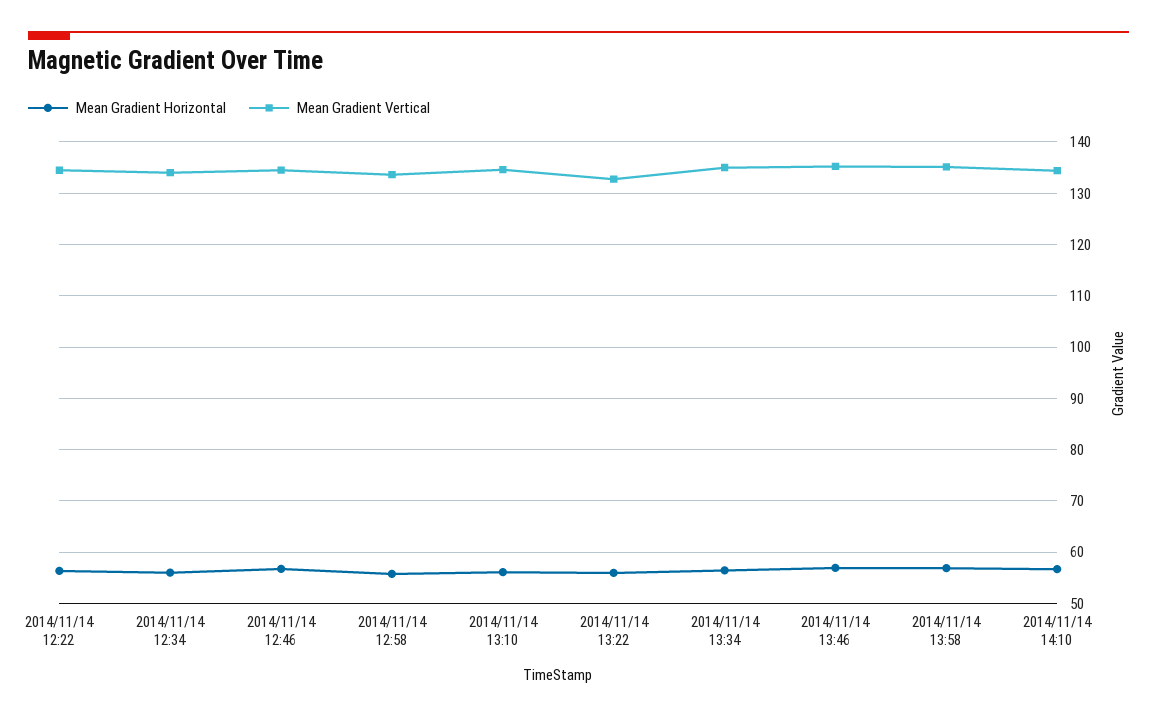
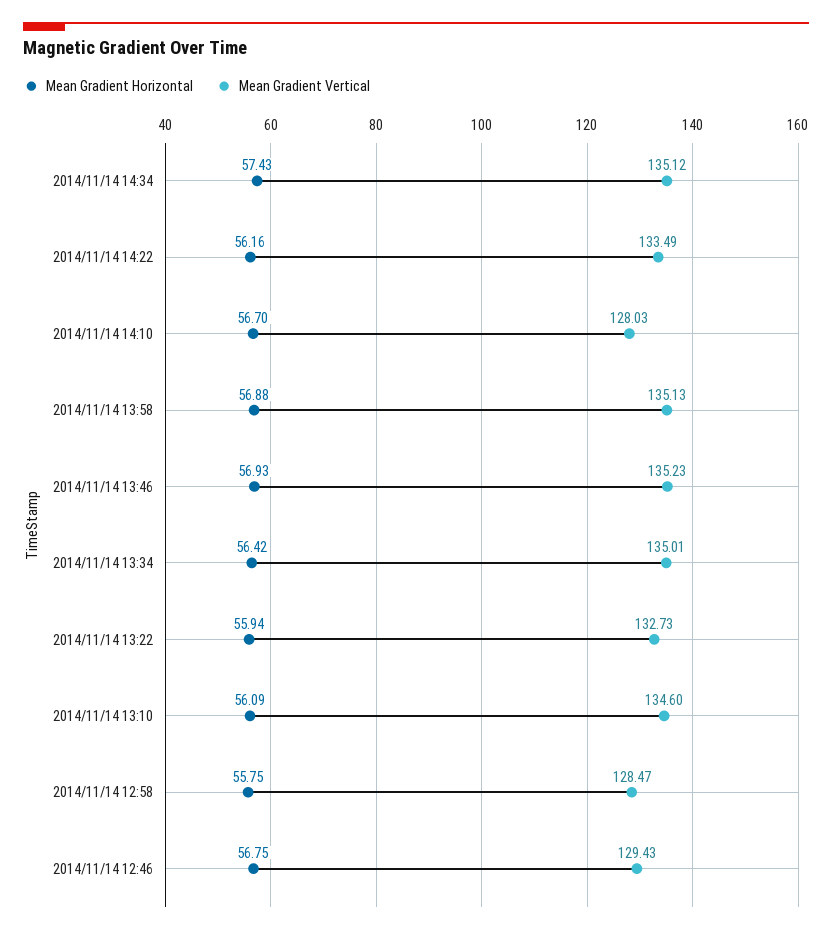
Mean Gradient Horizontal, 2014/11/14 12:22: 56 -> none
Mean Gradient Vertical, 2014/11/14 12:22: 134 -> none
Mean Gradient Horizontal, 2014/11/14 12:34: 56 -> none
Mean Gradient Vertical, 2014/11/14 12:34: 134 -> none
Mean Gradient Vertical, 2014/11/14 12:46: 134 -> 129.43
Mean Gradient Vertical, 2014/11/14 12:58: 134 -> 128.47
Mean Gradient Vertical, 2014/11/14 14:10: 134 -> 128.03
Mean Gradient Horizontal, 2014/11/14 14:34: none -> 57.43
Mean Gradient Vertical, 2014/11/14 14:34: none -> 135.12
Mean Gradient Horizontal, 2014/11/14 14:22: none -> 56.16
Mean Gradient Vertical, 2014/11/14 14:22: none -> 133.49

